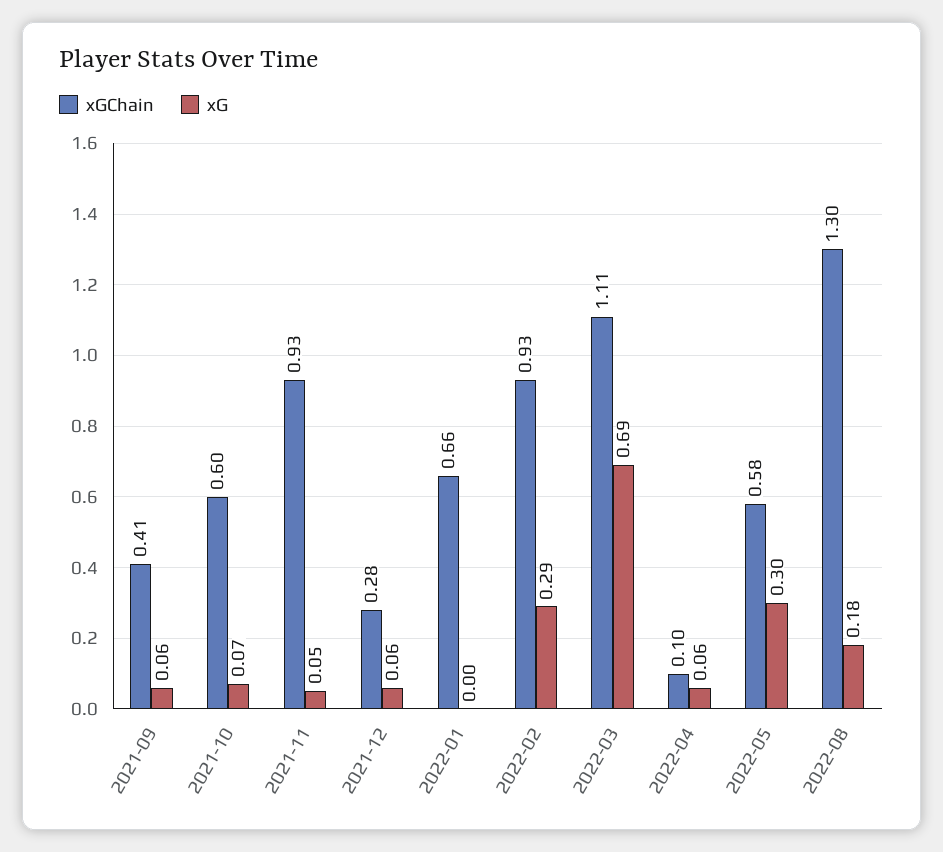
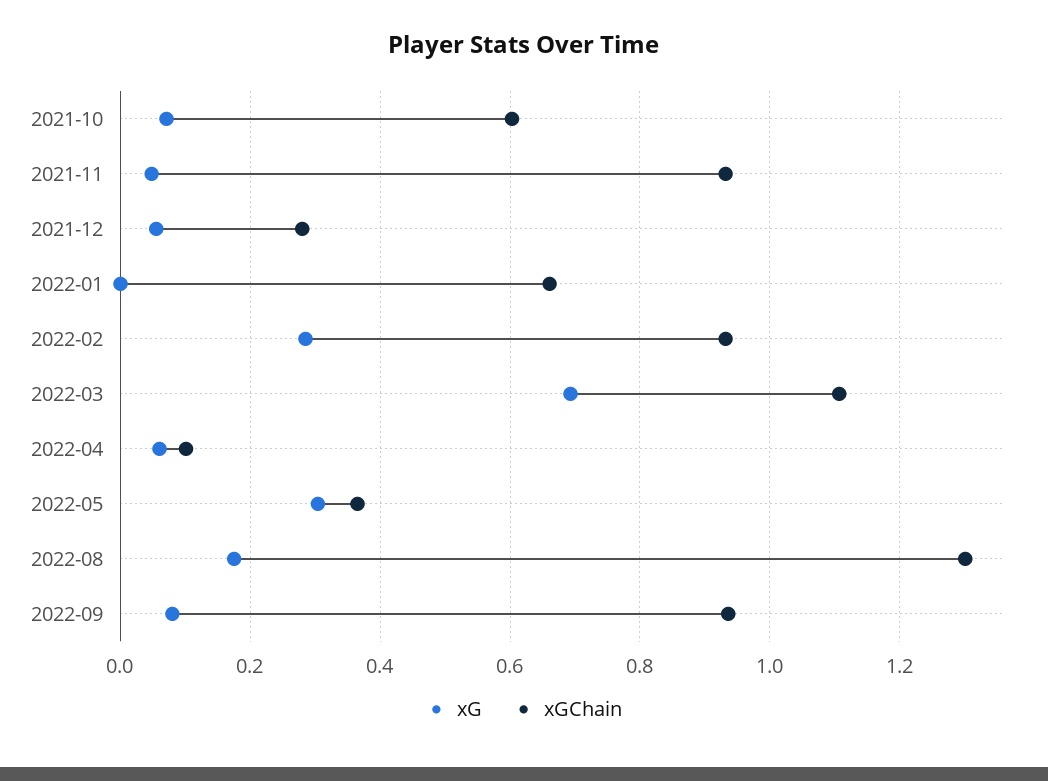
xGChain, 2021-09: 0.41 -> none
xG, 2021-09: 0.06 -> none
xGChain, 2022-05: 0.58 -> 0.36
xG, 2022-09: none -> 0.08
xGChain, 2022-09: none -> 0.94

